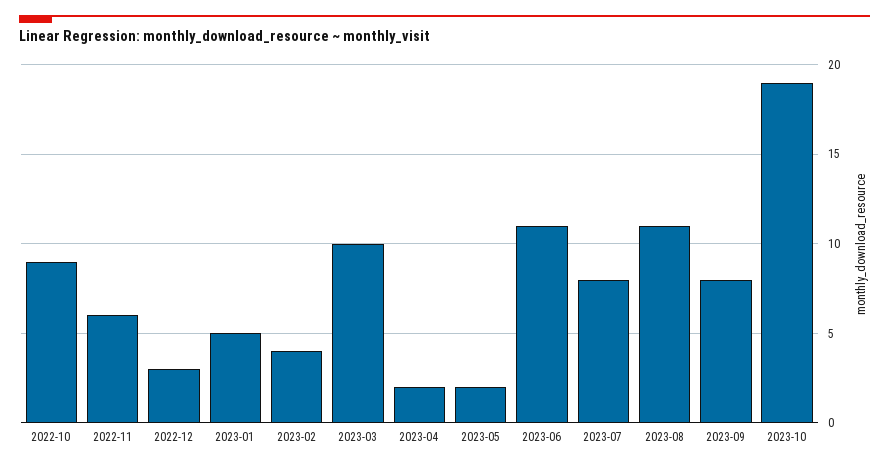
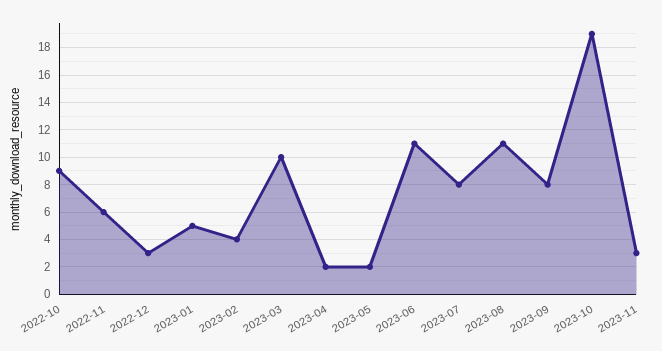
2023-11: none -> 3

